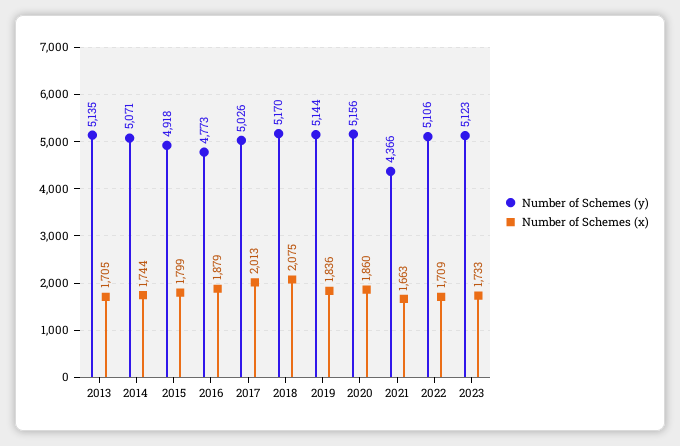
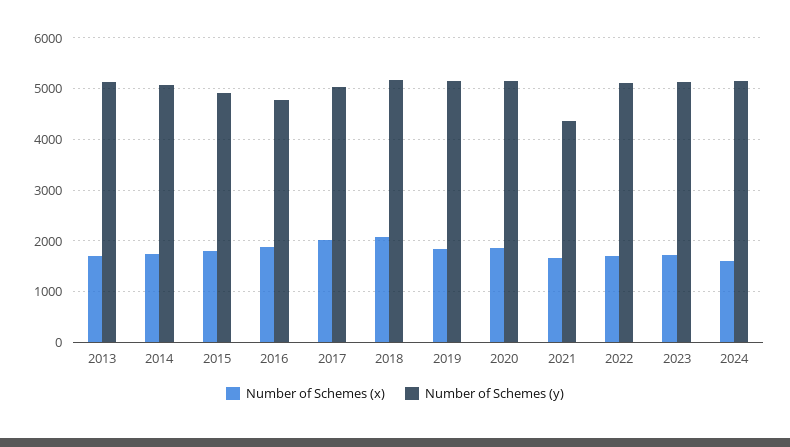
Number of Schemes (x), 2024: none -> 1600
Number of Schemes (y), 2024: none -> 5200

